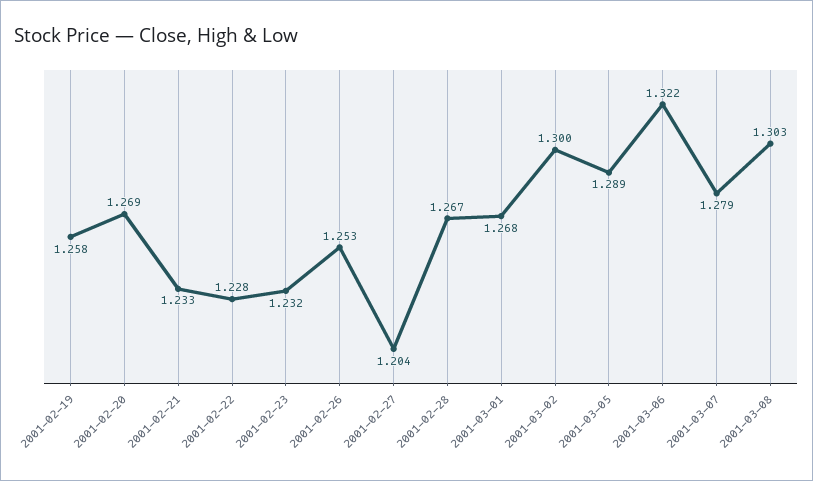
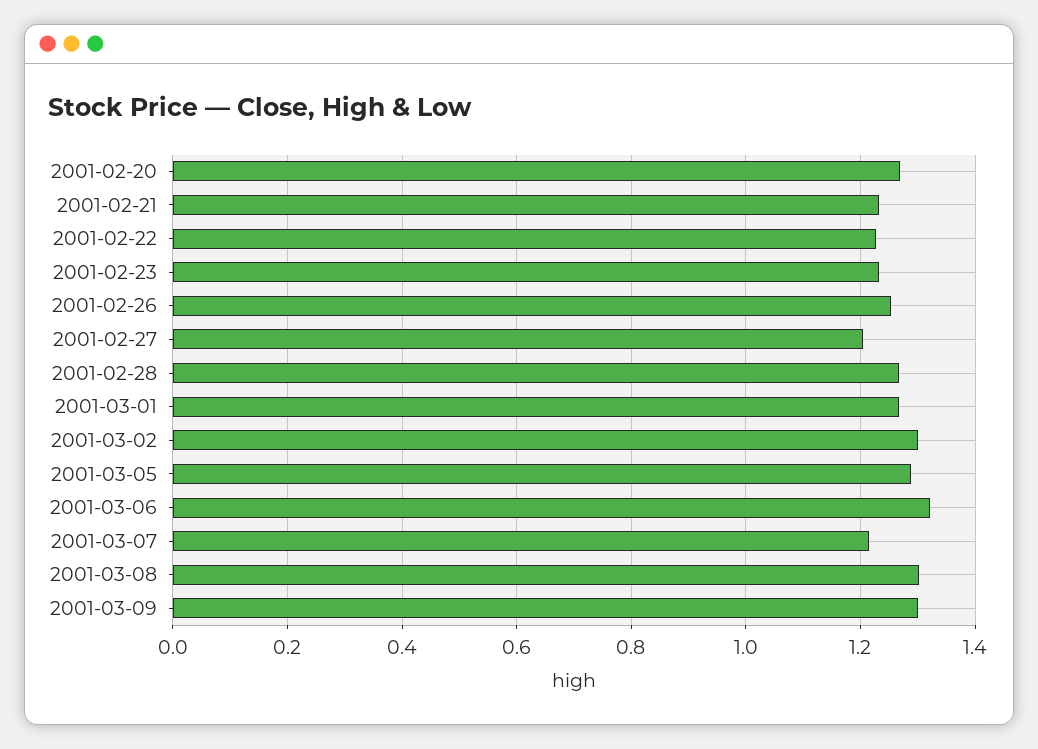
2001-02-19: 1.258 -> none
2001-03-07: 1.279 -> 1.22
2001-03-09: none -> 1.3

